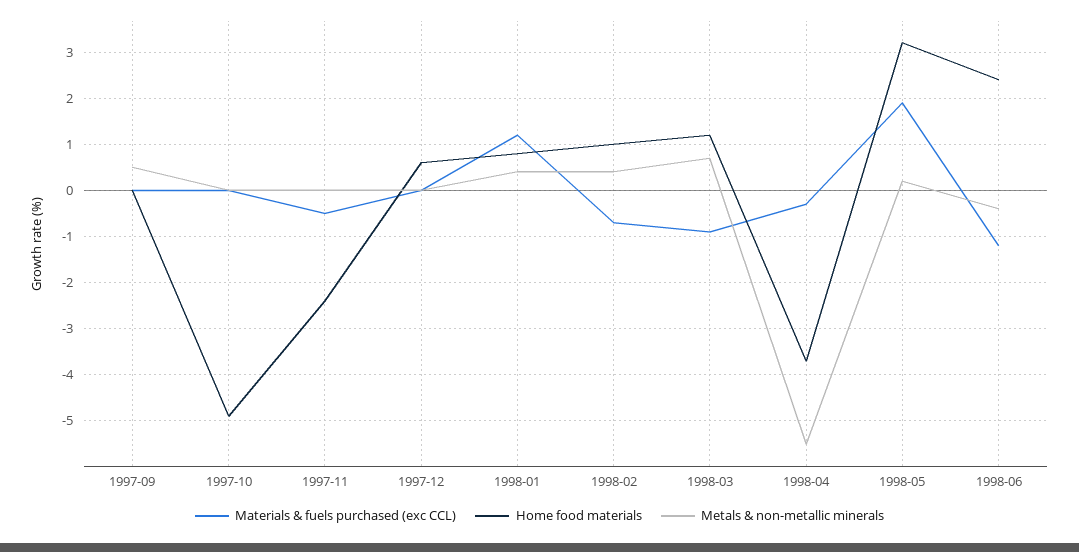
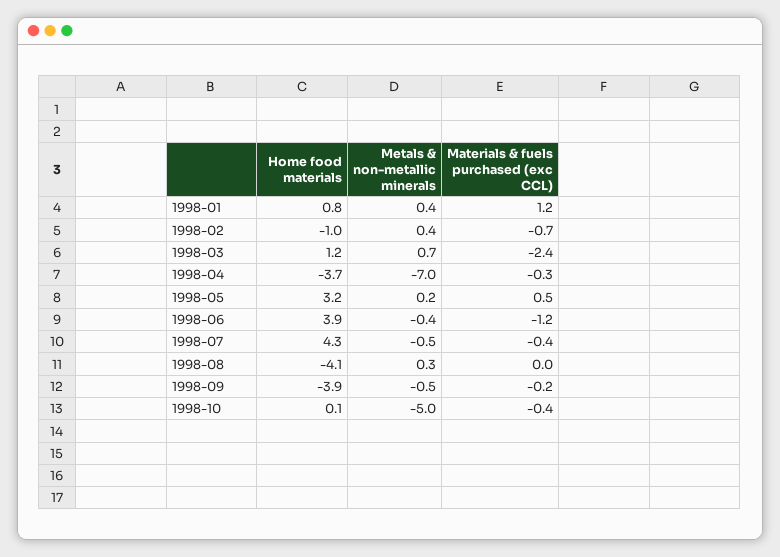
Materials & fuels purchased (exc CCL), 1997-09: 0 -> none
Home food materials, 1997-09: 0 -> none
Metals & non-metallic minerals, 1997-09: 0.5 -> none
Materials & fuels purchased (exc CCL), 1997-10: 0 -> none
Home food materials, 1997-10: -5 -> none
Metals & non-metallic minerals, 1997-10: 0 -> none
Materials & fuels purchased (exc CCL), 1997-11: -0.5 -> none
Home food materials, 1997-11: -2.5 -> none
Metals & non-metallic minerals, 1997-11: 0 -> none
Materials & fuels purchased (exc CCL), 1997-12: 0 -> none
Home food materials, 1997-12: 0.5 -> none
Metals & non-metallic minerals, 1997-12: 0 -> none
Home food materials, 1998-02: 1 -> -1
Materials & fuels purchased (exc CCL), 1998-03: -1 -> -2.4
Metals & non-metallic minerals, 1998-04: -5.5 -> -7
Materials & fuels purchased (exc CCL), 1998-05: 2 -> 0.5
Home food materials, 1998-06: 2.5 -> 3.9
Home food materials, 1998-07: none -> 4.3
Metals & non-metallic minerals, 1998-07: none -> -0.5
Materials & fuels purchased (exc CCL), 1998-07: none -> -0.4
Home food materials, 1998-08: none -> -4.1
Metals & non-metallic minerals, 1998-08: none -> 0.3
Materials & fuels purchased (exc CCL), 1998-08: none -> 0
Home food materials, 1998-09: none -> -3.9
Metals & non-metallic minerals, 1998-09: none -> -0.5
Materials & fuels purchased (exc CCL), 1998-09: none -> -0.2
Home food materials, 1998-10: none -> 0.1
Metals & non-metallic minerals, 1998-10: none -> -5
Materials & fuels purchased (exc CCL), 1998-10: none -> -0.4

